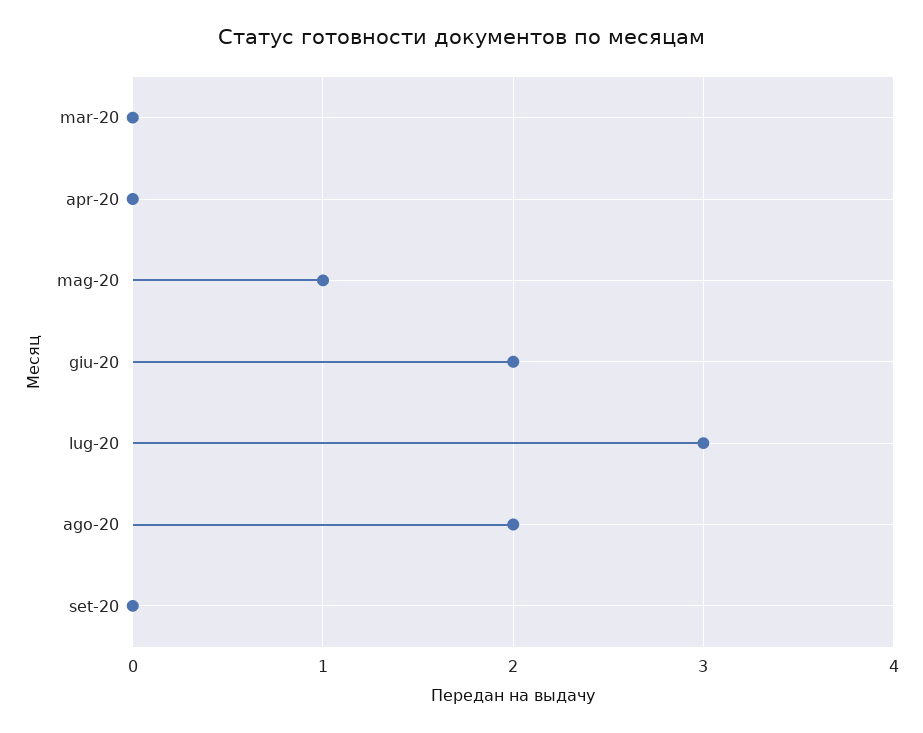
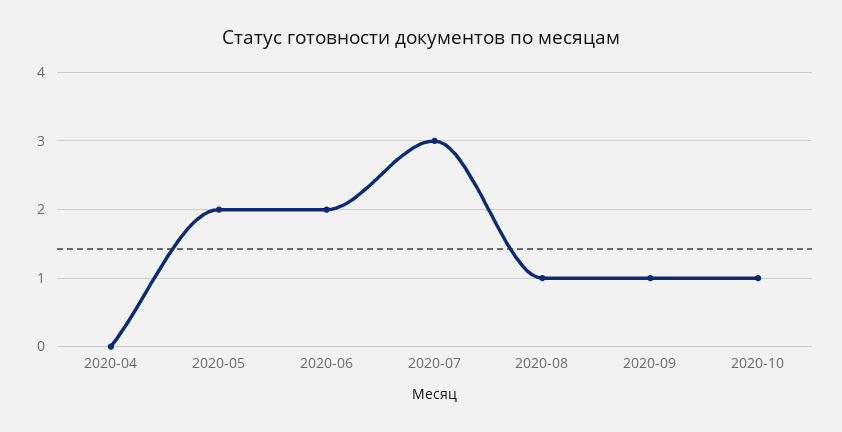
mar-20: 0 -> none
mag-20: 1 -> 2
ago-20: 2 -> 1
set-20: 0 -> 1
2020-10: none -> 1

